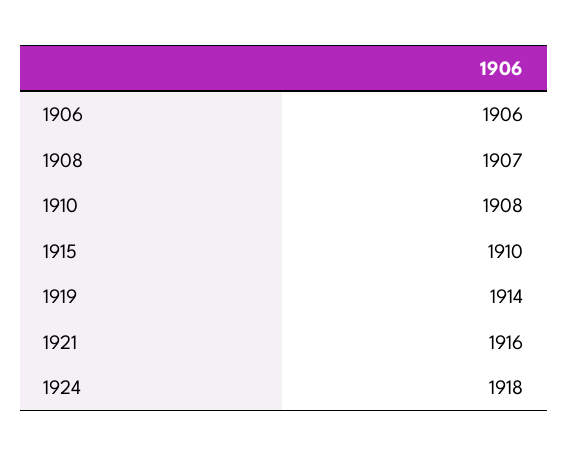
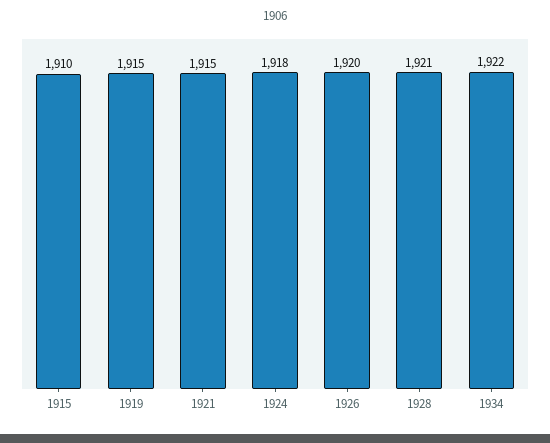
1906: 1906 -> none
1908: 1907 -> none
1910: 1908 -> none
1919: 1914 -> 1915
1921: 1916 -> 1915
1926: none -> 1920
1928: none -> 1921
1934: none -> 1922

